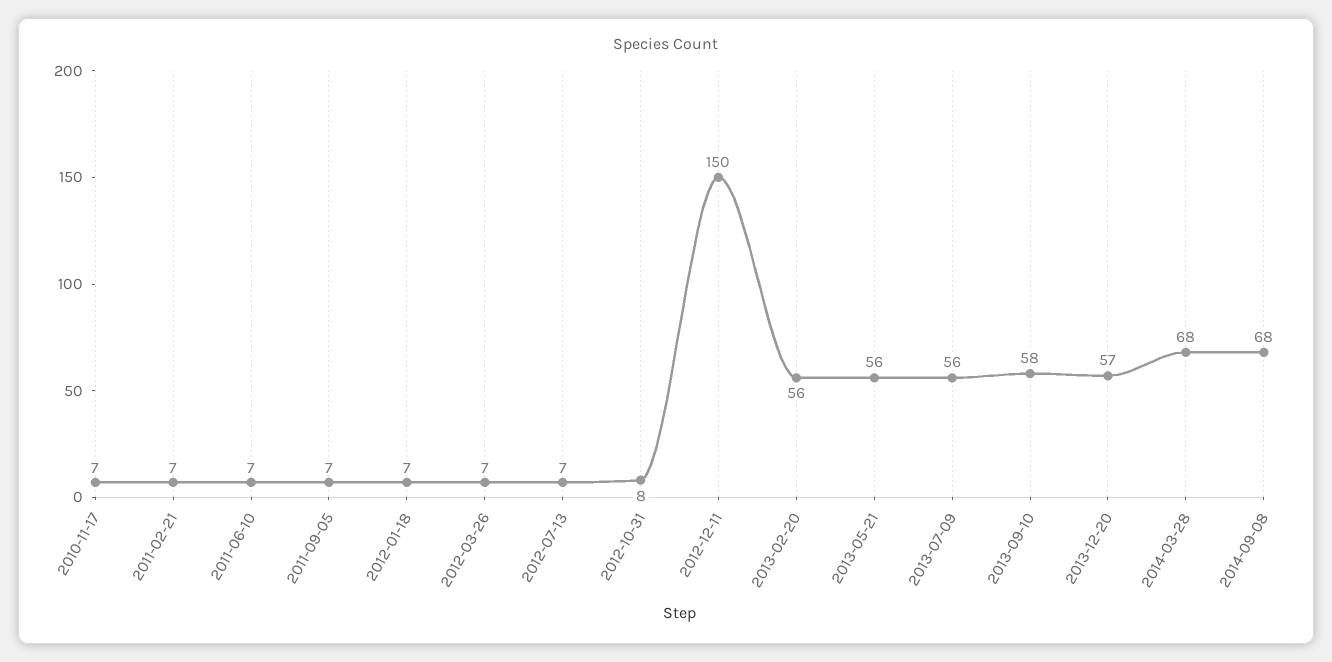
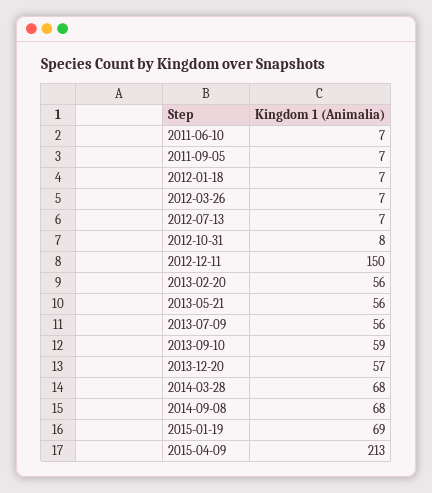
2010-11-17: 7 -> none
2011-02-21: 7 -> none
2013-09-10: 58 -> 59
2015-01-19: none -> 69
2015-04-09: none -> 213

